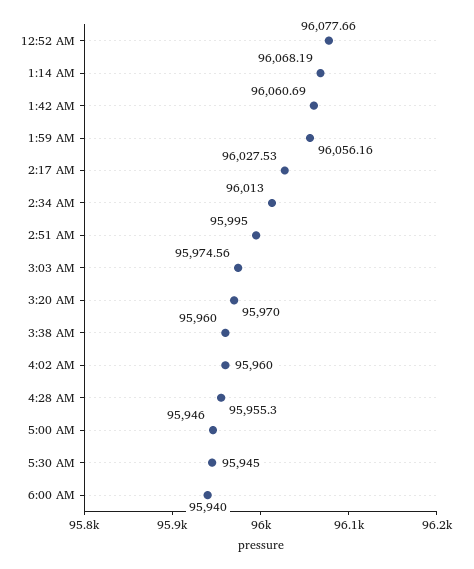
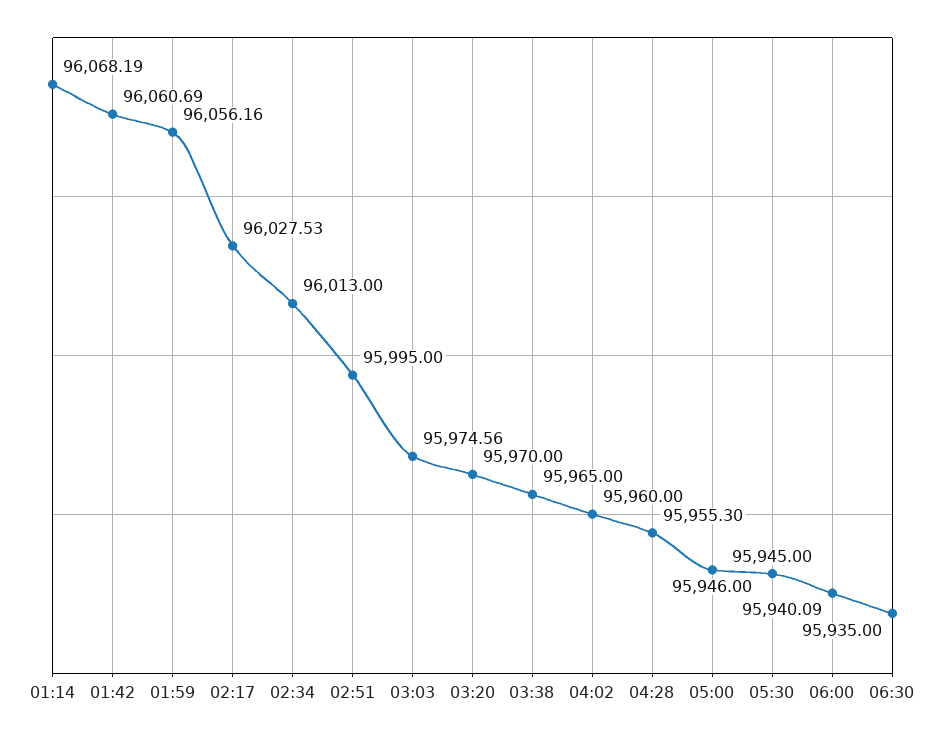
12:52 AM: 96077.66 -> none
3:38 AM: 95960 -> 95965
6:00 AM: 95940 -> 95940.09
06:30: none -> 95935

